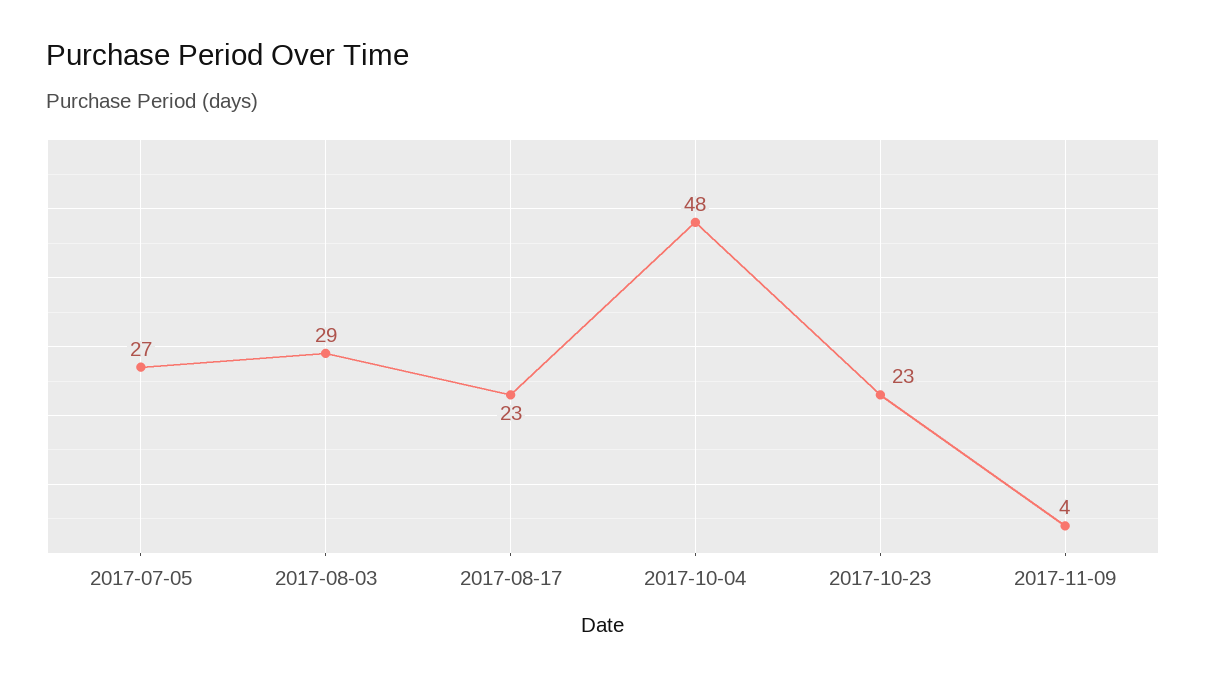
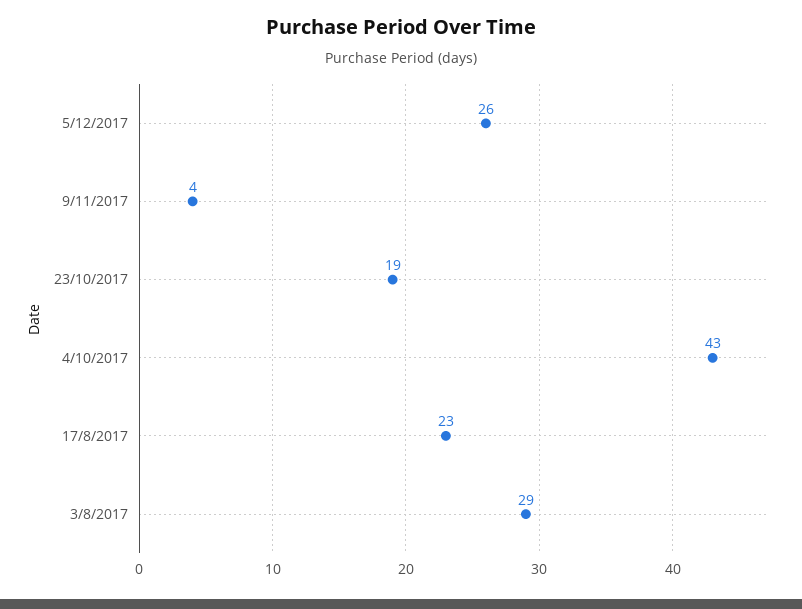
2017-07-05: 27 -> none
2017-10-04: 48 -> 43
2017-10-23: 23 -> 19
5/12/2017: none -> 26

